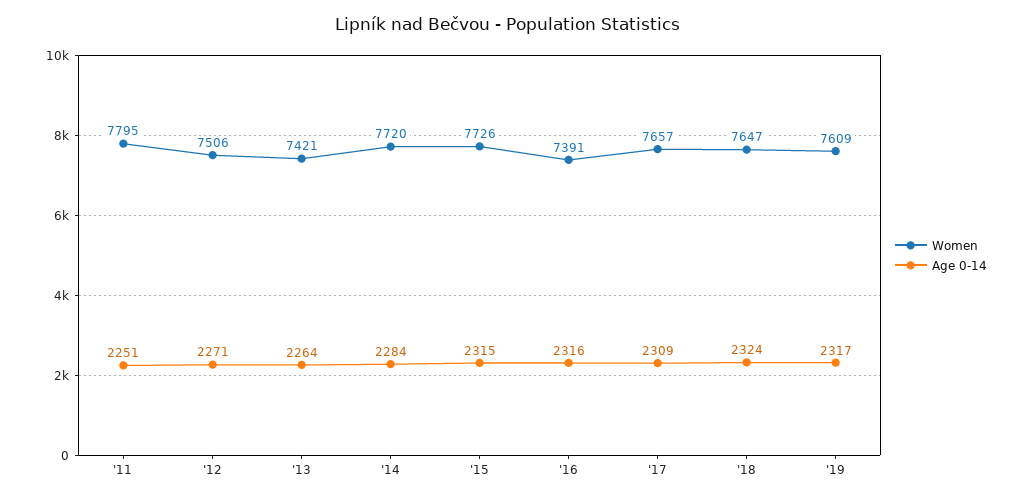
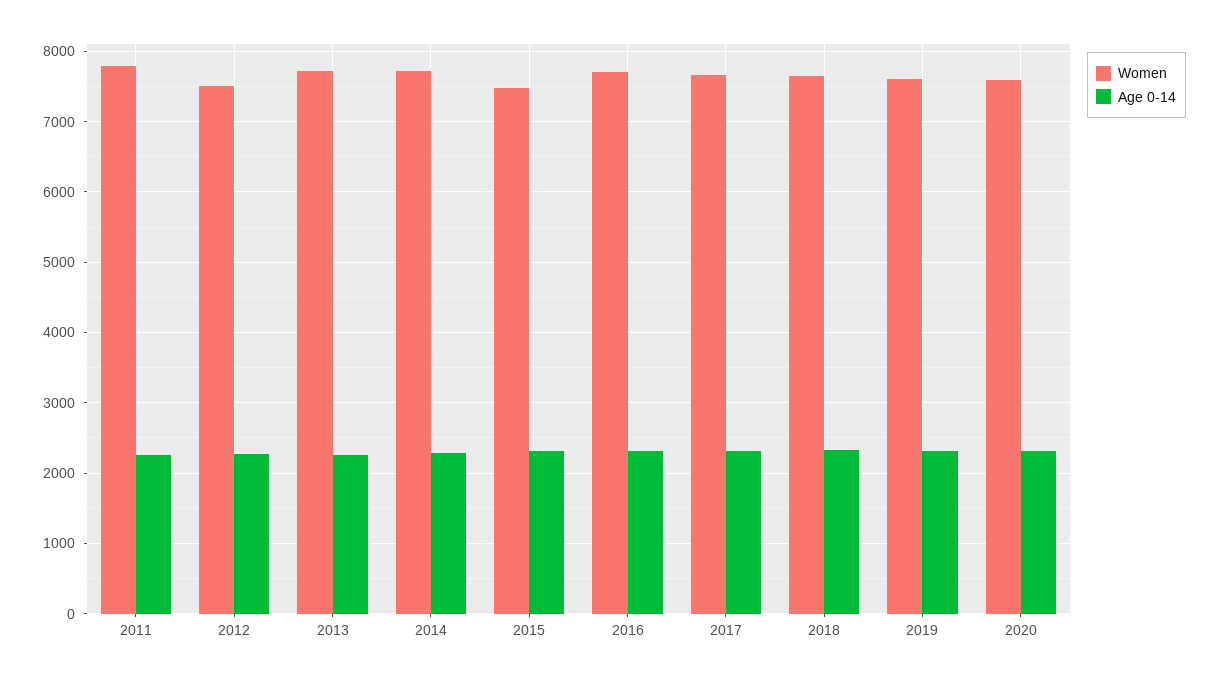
Women, '13: 7421 -> 7700
Women, '15: 7726 -> 7500
Women, '16: 7391 -> 7700
Women, 2020: none -> 7600
Age 0-14, 2020: none -> 2300

